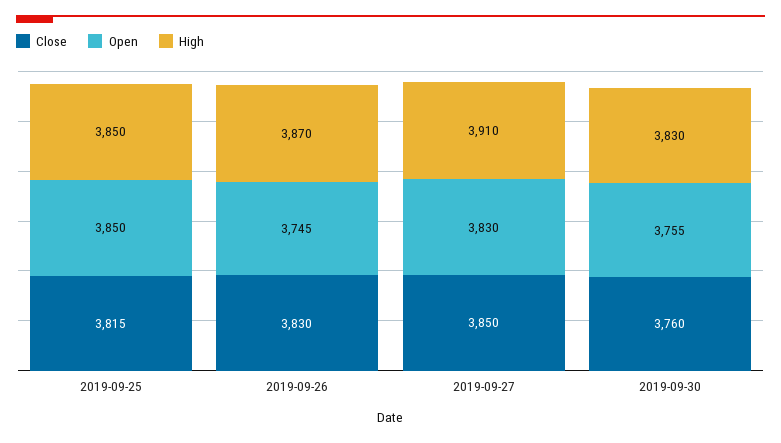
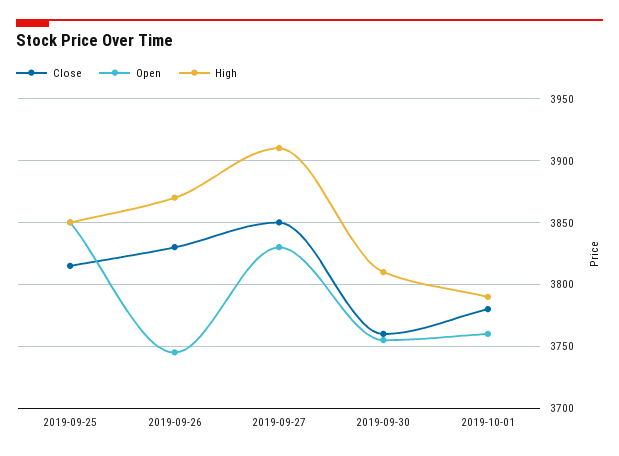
High, 2019-09-30: 3830 -> 3810
Close, 2019-10-01: none -> 3780
Open, 2019-10-01: none -> 3760
High, 2019-10-01: none -> 3790

